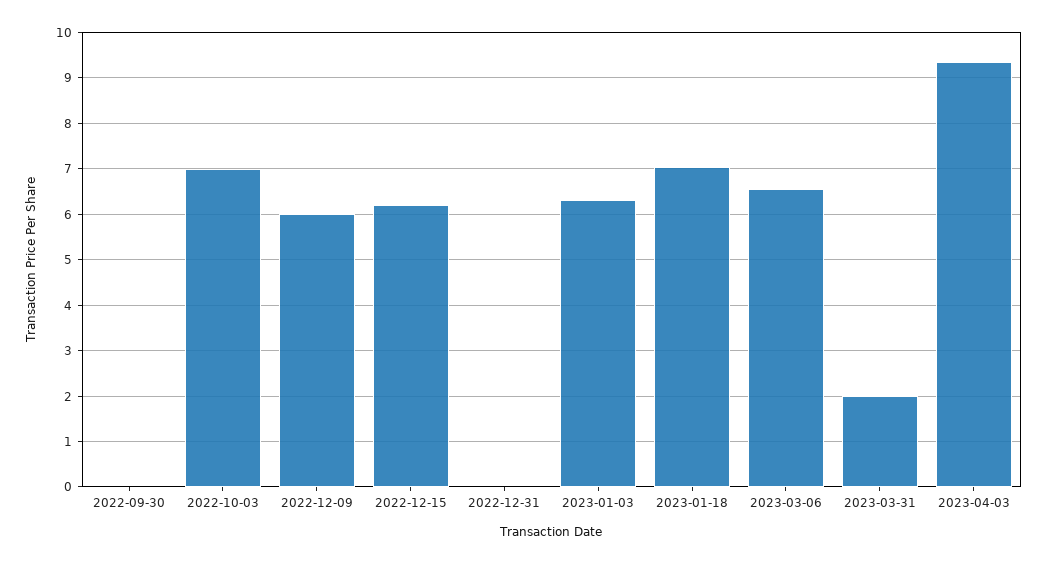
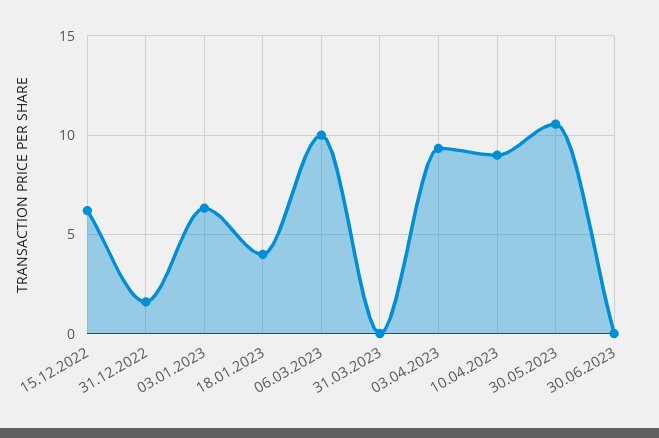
2022-09-30: 0 -> none
2022-10-03: 7 -> none
2022-12-09: 6 -> none
2022-12-31: 0 -> 1.5
2023-01-18: 7 -> 4
2023-03-06: 6.6 -> 10
2023-03-31: 2 -> 0
10.04.2023: none -> 9
30.05.2023: none -> 10.5
30.06.2023: none -> 0

